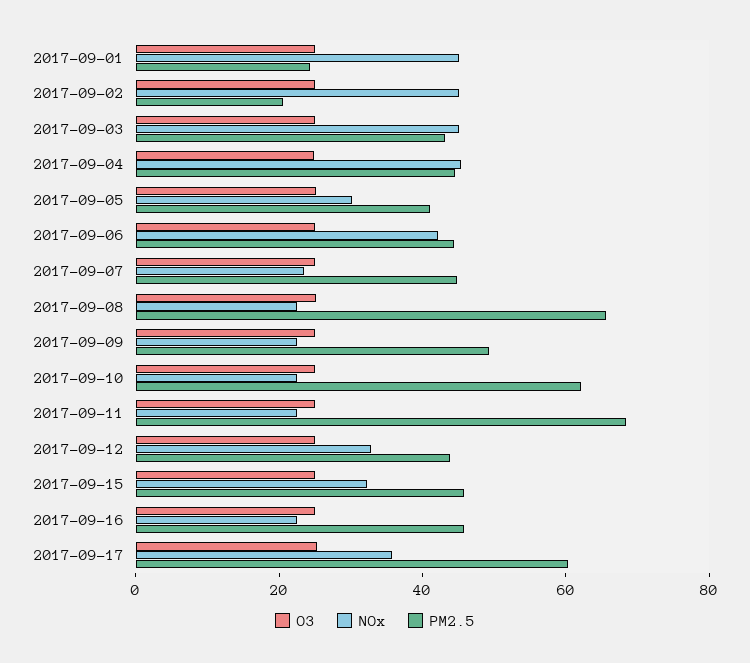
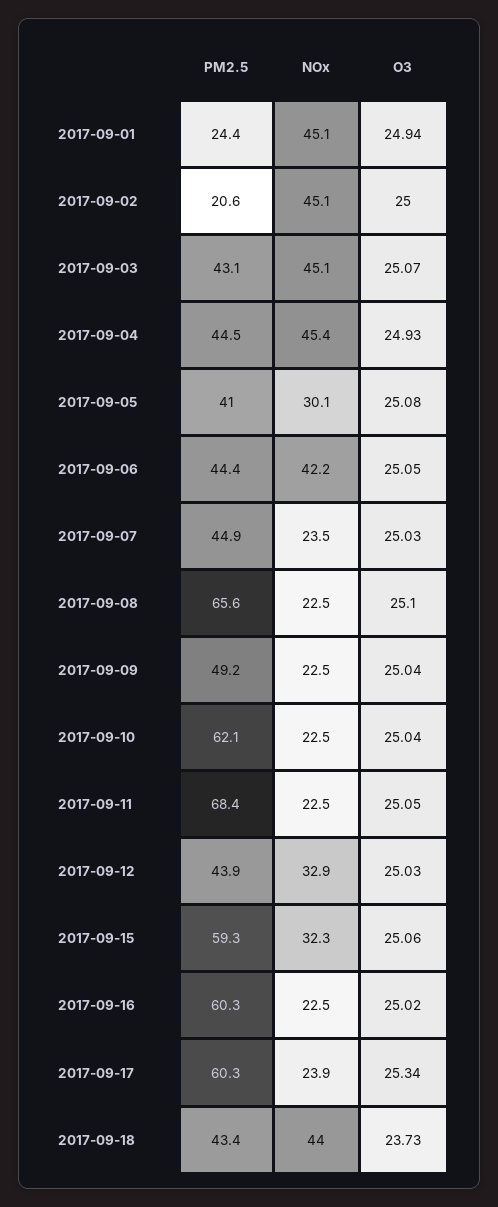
PM2.5, 2017-09-15: 45 -> 59.3
PM2.5, 2017-09-16: 45 -> 60.3
NOx, 2017-09-17: 35 -> 23.9
PM2.5, 2017-09-18: none -> 43.4
NOx, 2017-09-18: none -> 44
O3, 2017-09-18: none -> 23.73

